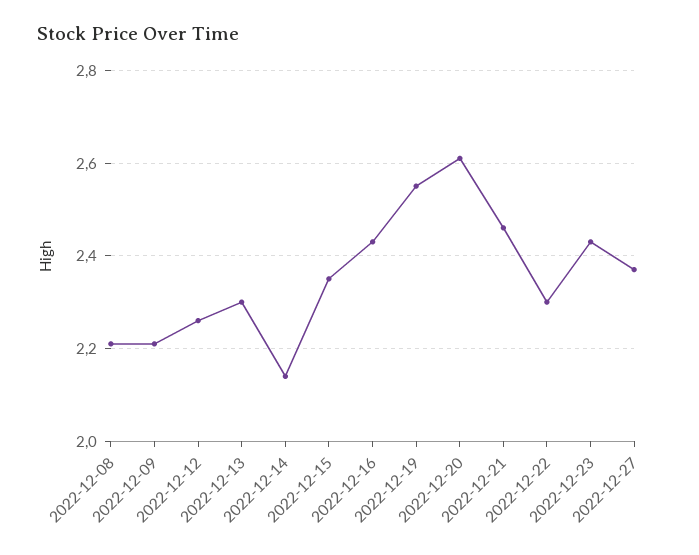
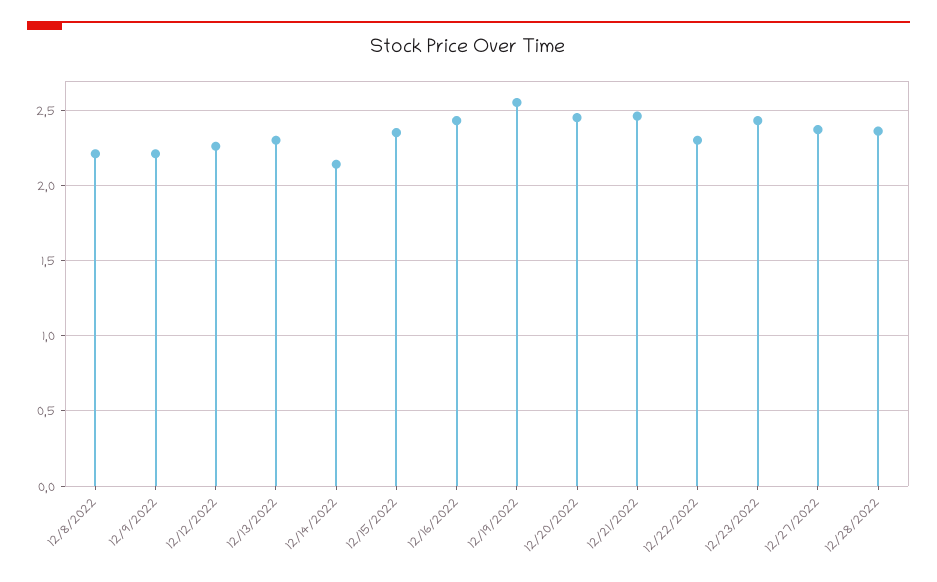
2022-12-20: 2.6 -> 2.45
12/28/2022: none -> 2.35

